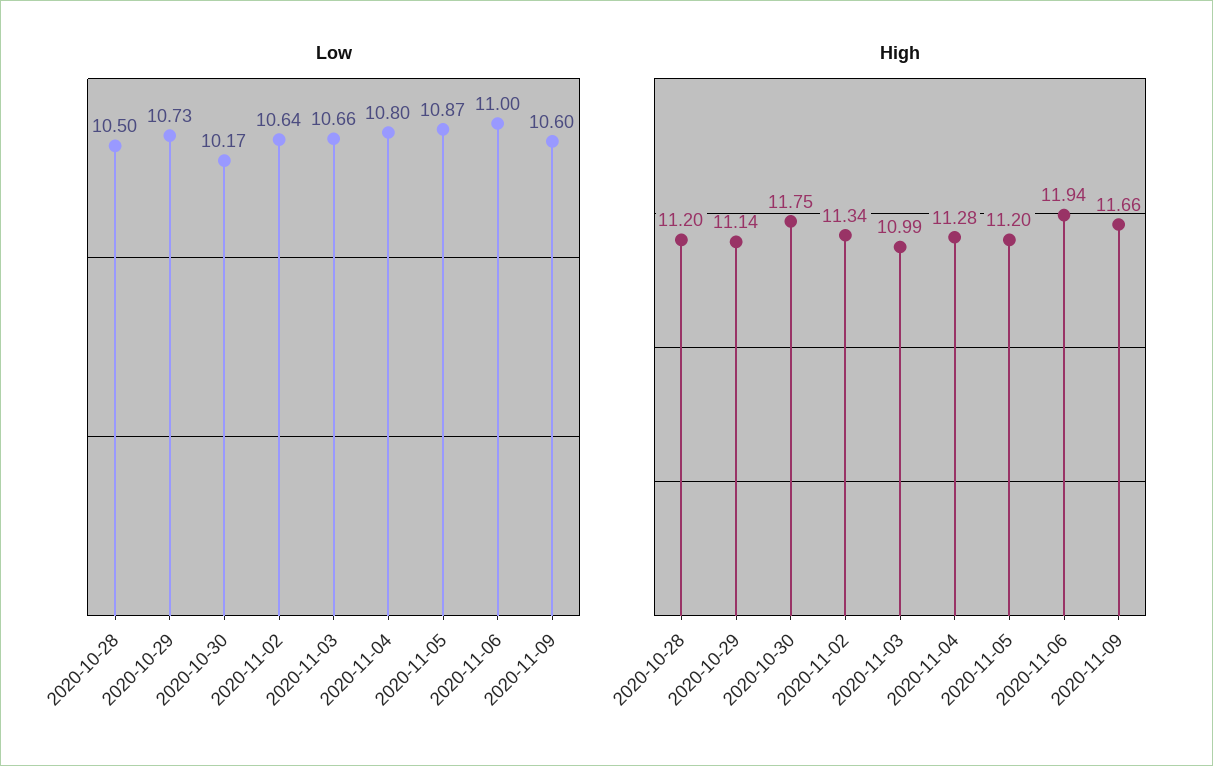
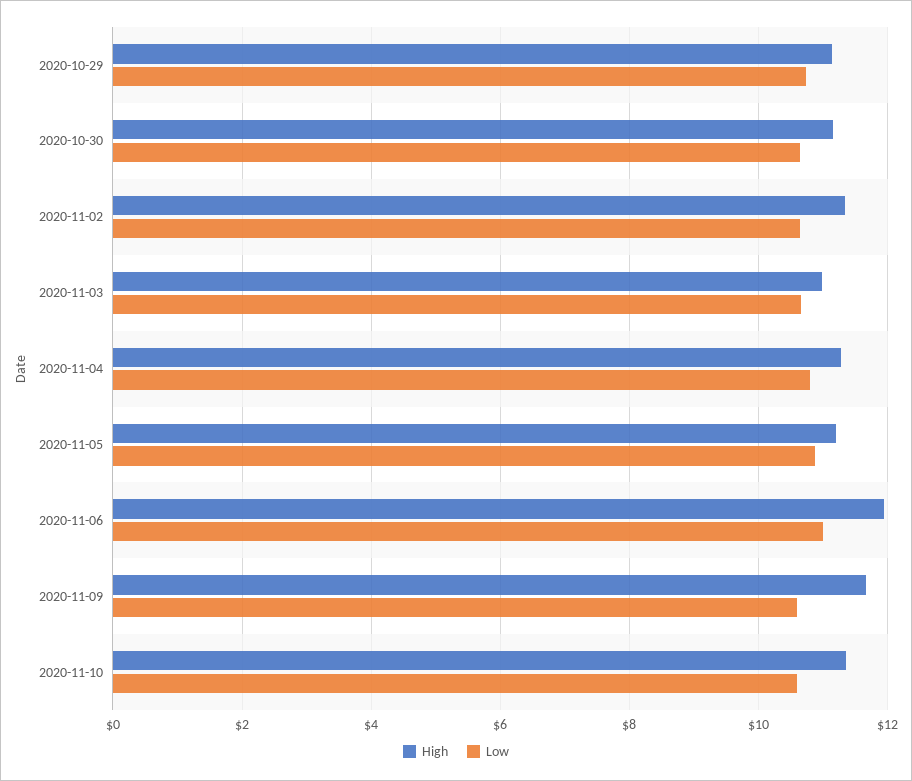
Low, 2020-10-28: 10.5 -> none
Low, 2020-10-30: 10.17 -> 10.6
High, 2020-10-28: 11.2 -> none
High, 2020-10-30: 11.75 -> 11.2
High, 2020-11-10: none -> 11.4
Low, 2020-11-10: none -> 10.6

